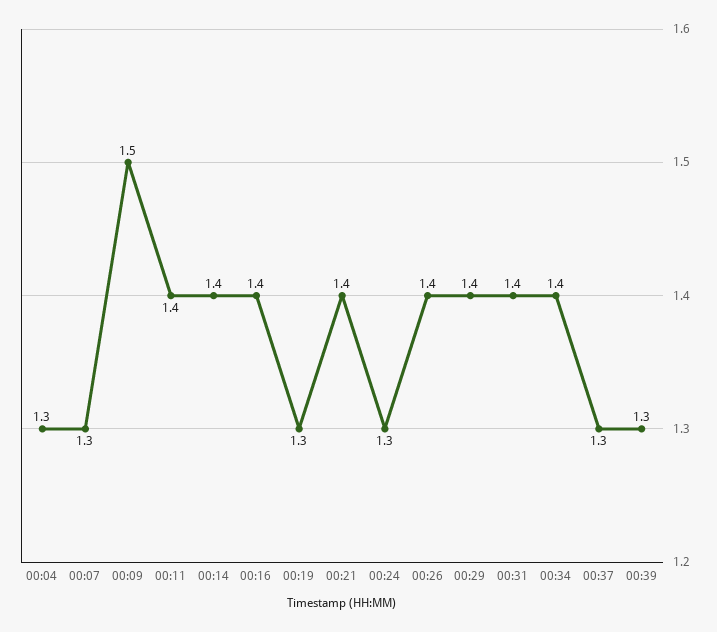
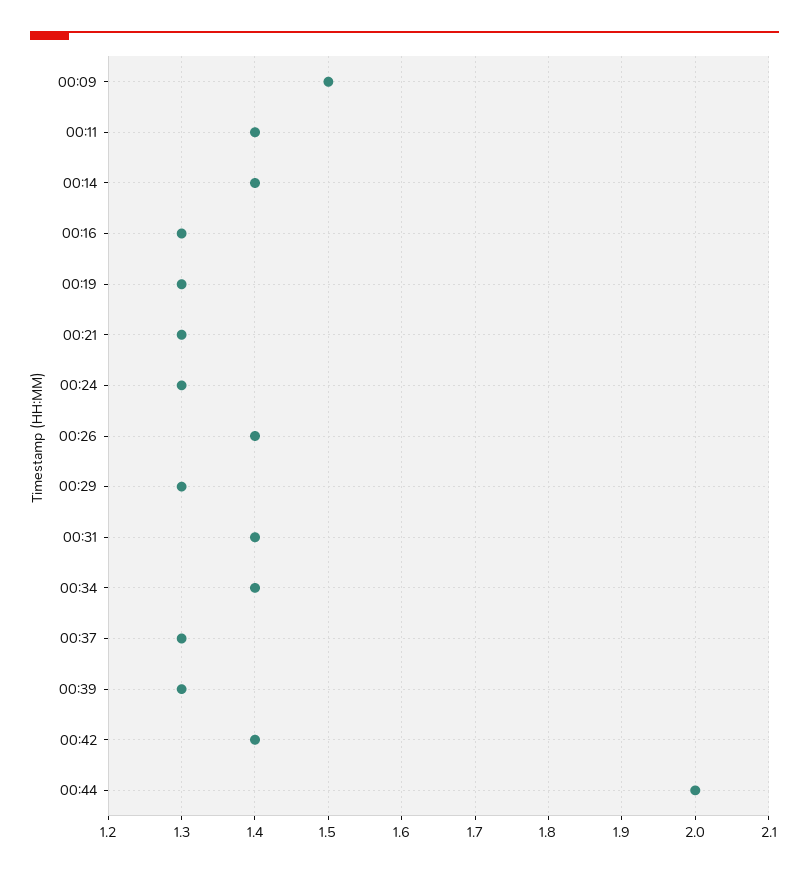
00:04: 1.3 -> none
00:07: 1.3 -> none
00:16: 1.4 -> 1.3
00:21: 1.4 -> 1.3
00:29: 1.4 -> 1.3
00:42: none -> 1.4
00:44: none -> 2

